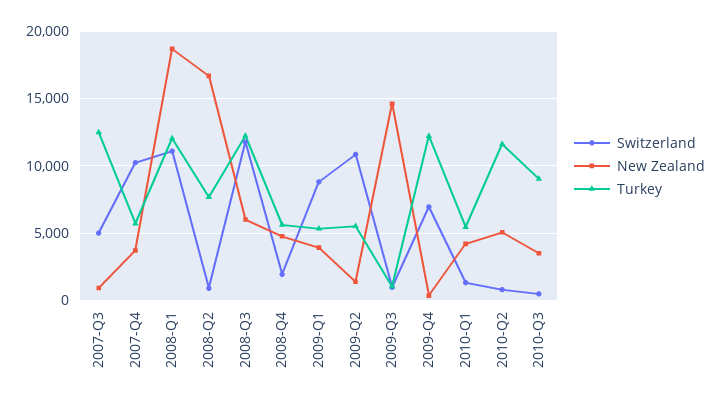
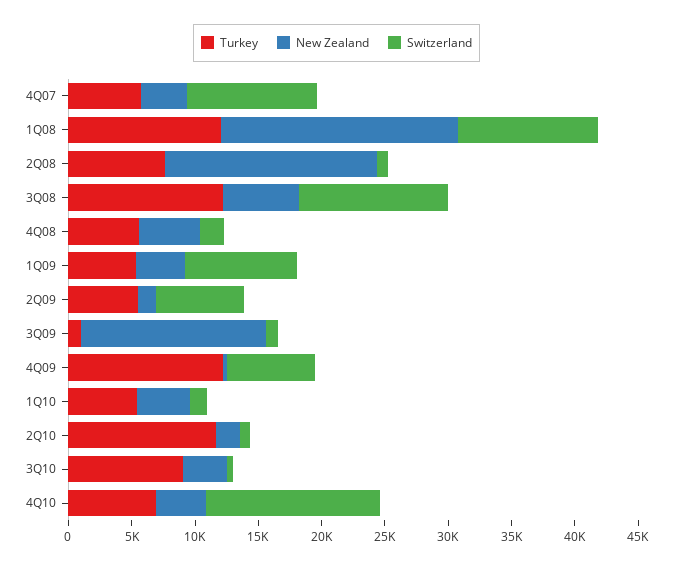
Switzerland, 2007-Q3: 5000 -> none
New Zealand, 2007-Q3: 1000 -> none
Turkey, 2007-Q3: 12500 -> none
Switzerland, 2009-Q2: 11000 -> 7000
New Zealand, 2010-Q2: 5000 -> 2000
Turkey, 4Q10: none -> 7000
New Zealand, 4Q10: none -> 4000
Switzerland, 4Q10: none -> 14000

